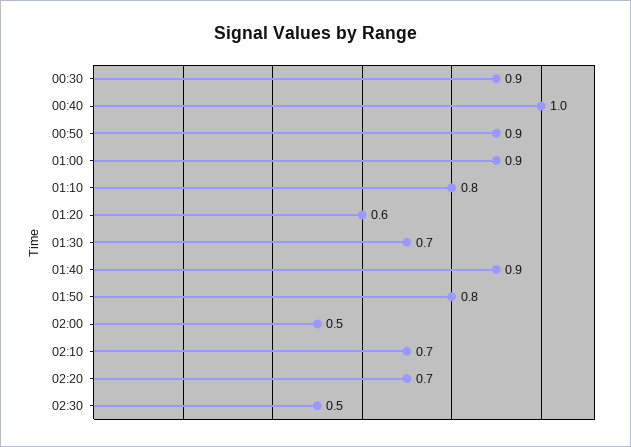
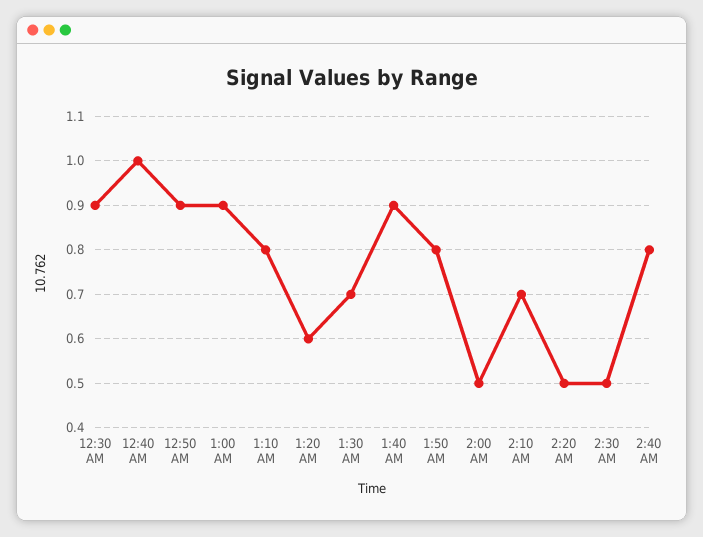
02:20: 0.7 -> 0.5
2:40 AM: none -> 0.8

